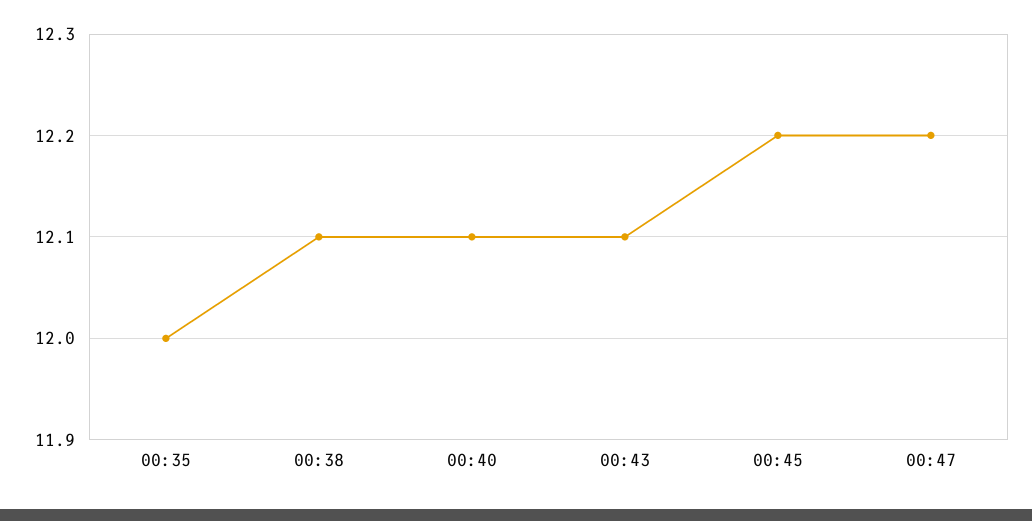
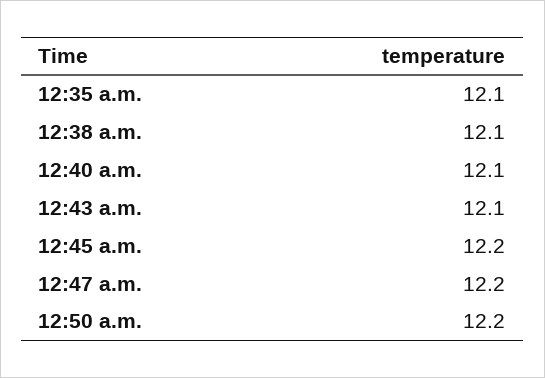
00:35: 12 -> 12.1
12:50 a.m.: none -> 12.2

